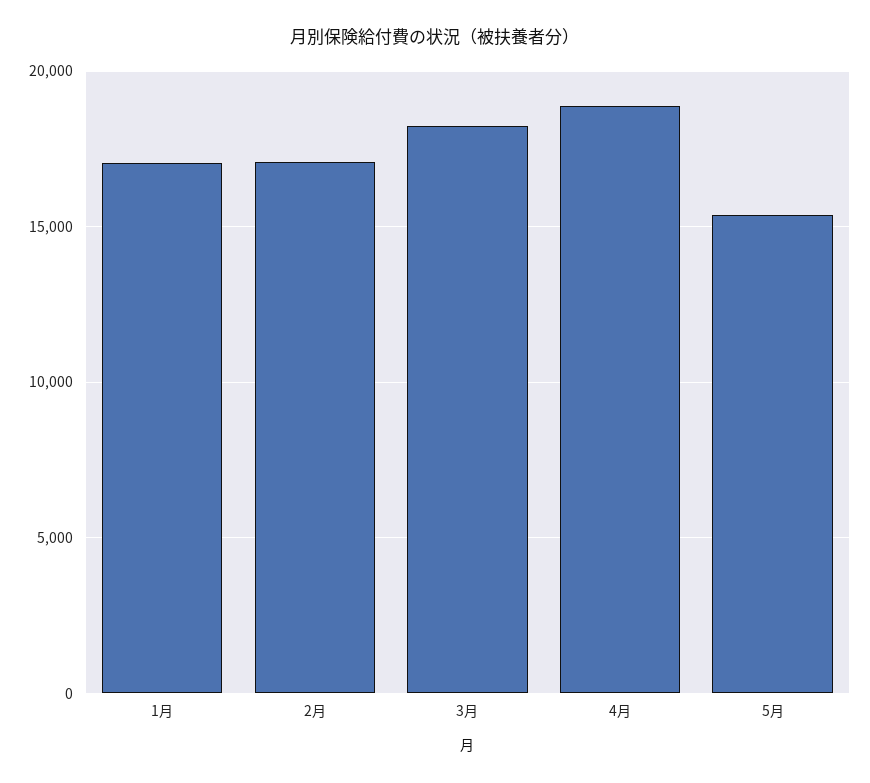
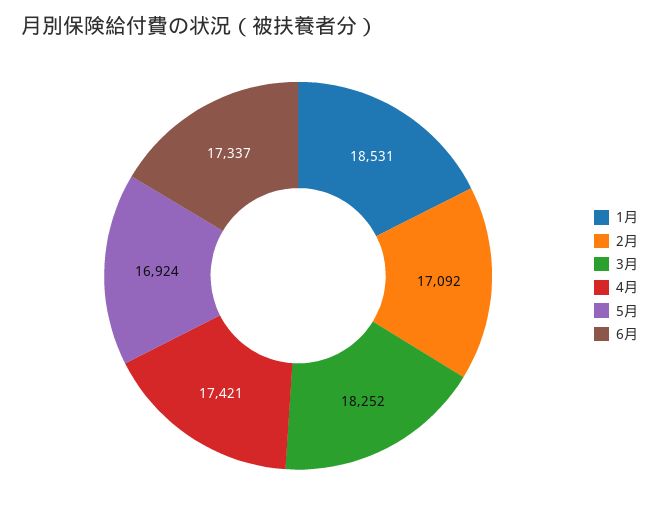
1月: 17000 -> 18531
4月: 19000 -> 17421
5月: 15500 -> 16924
6月: none -> 17337

